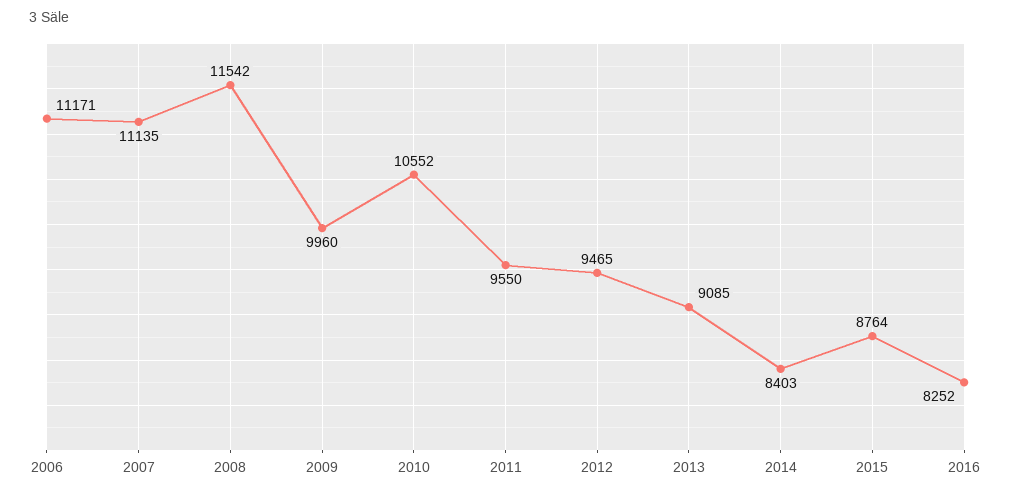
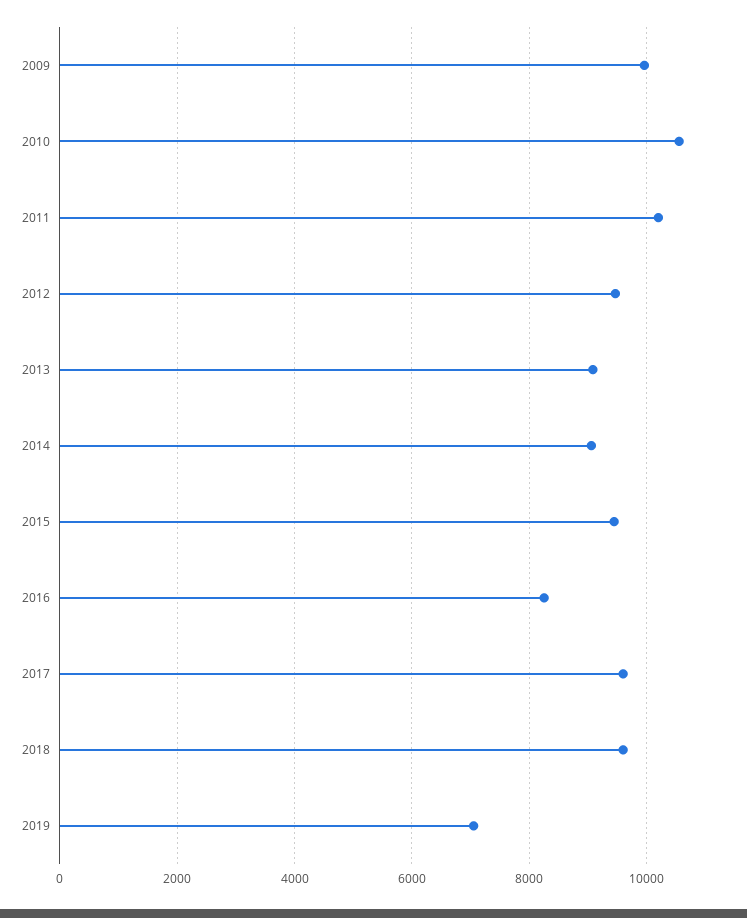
2006: 11171 -> none
2007: 11135 -> none
2008: 11542 -> none
2011: 9550 -> 10200
2014: 8403 -> 9000
2015: 8764 -> 9400
2017: none -> 9600
2018: none -> 9600
2019: none -> 7000

